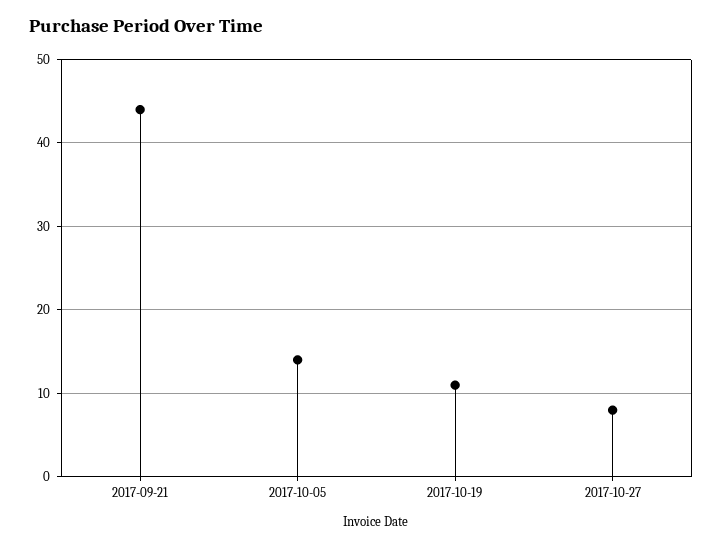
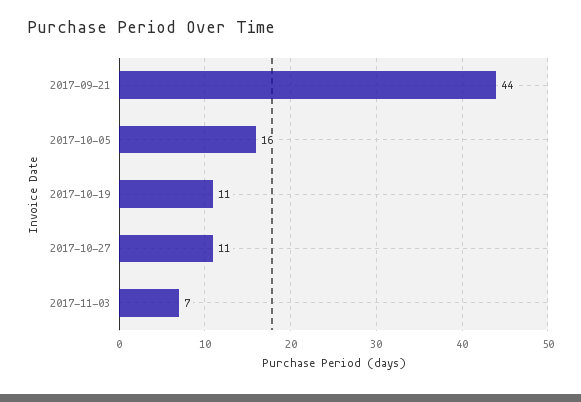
2017-10-05: 14 -> 16
2017-10-27: 8 -> 11
2017-11-03: none -> 7

